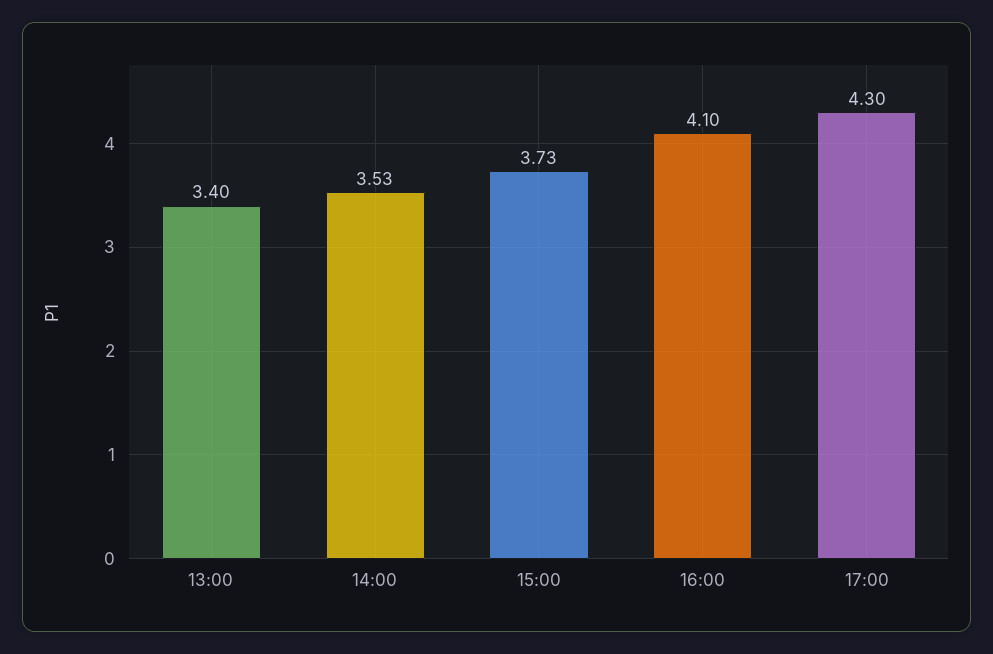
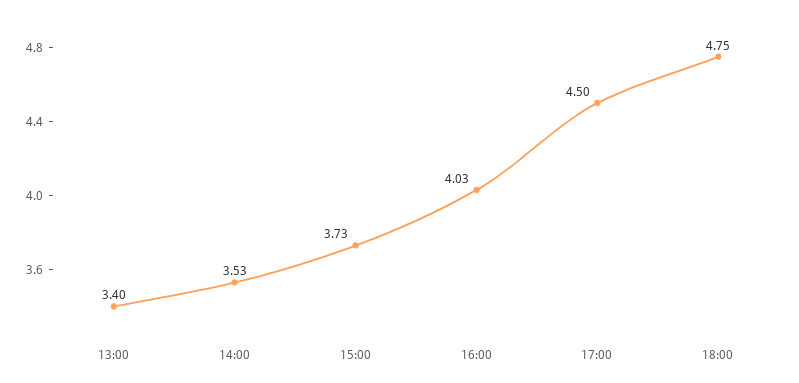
16:00: 4.1 -> 4.03
17:00: 4.3 -> 4.5
18:00: none -> 4.75

